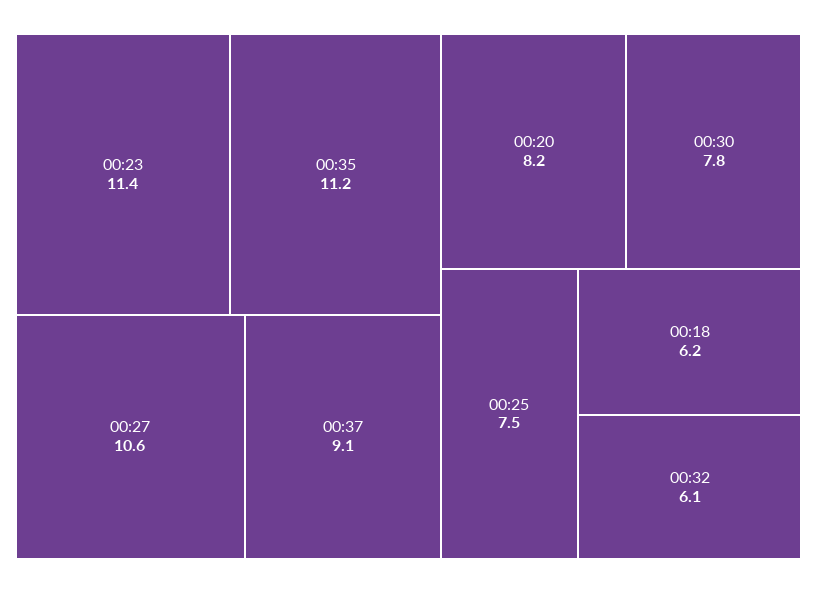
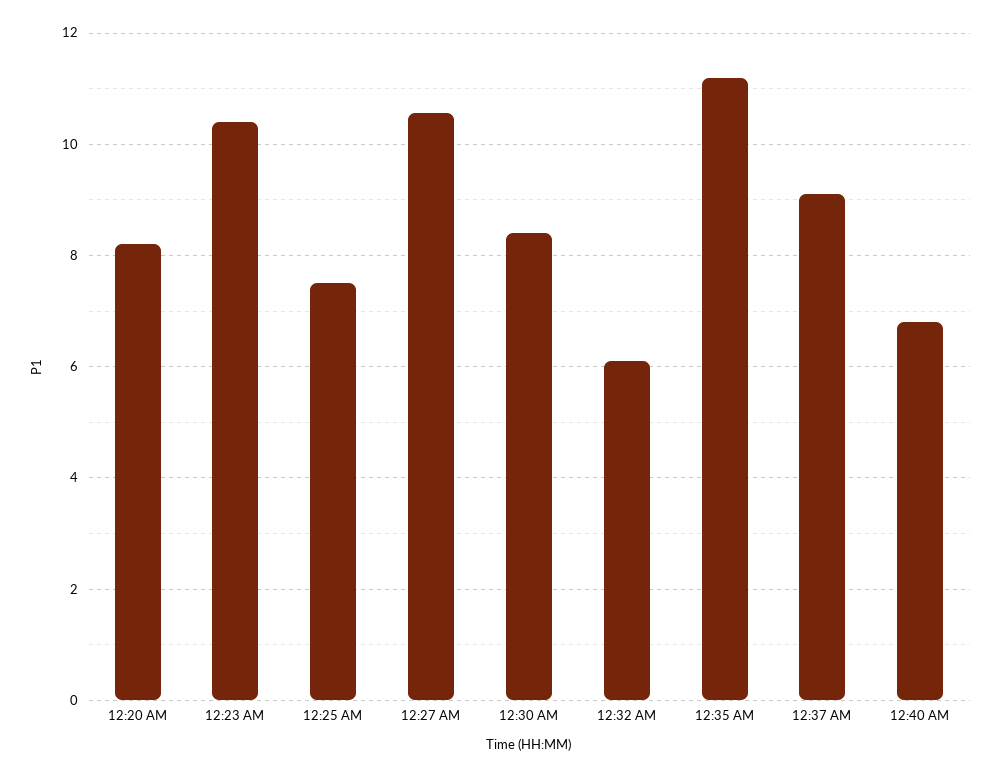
00:23: 11.4 -> 10.4
00:30: 7.8 -> 8.4
00:18: 6.2 -> none
12:40 AM: none -> 6.8

